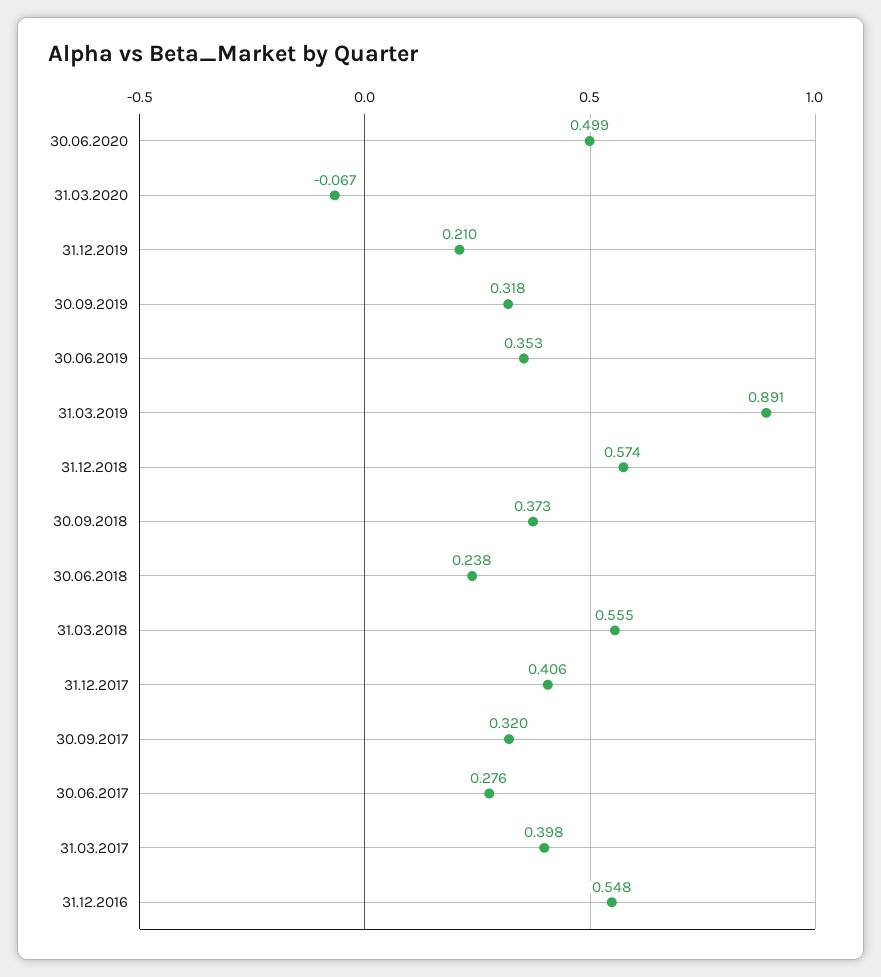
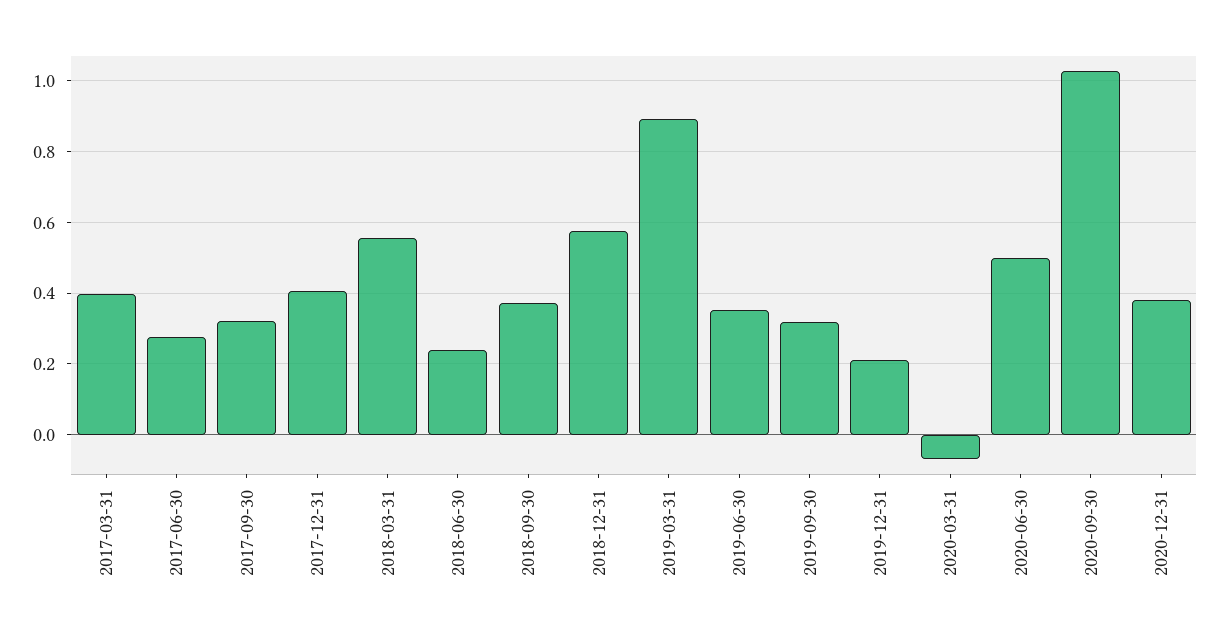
31.12.2016: 0.548 -> none
2020-09-30: none -> 1.02
2020-12-31: none -> 0.38

